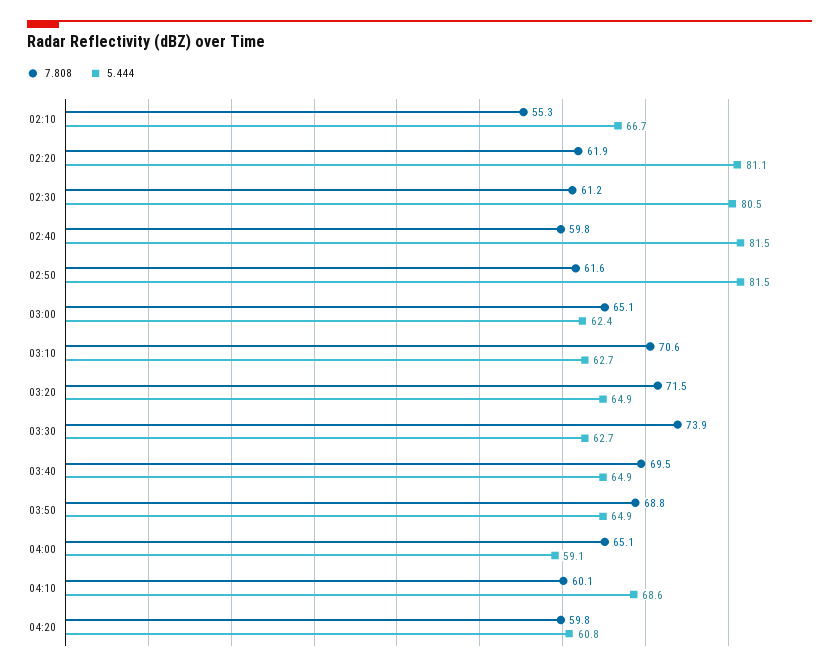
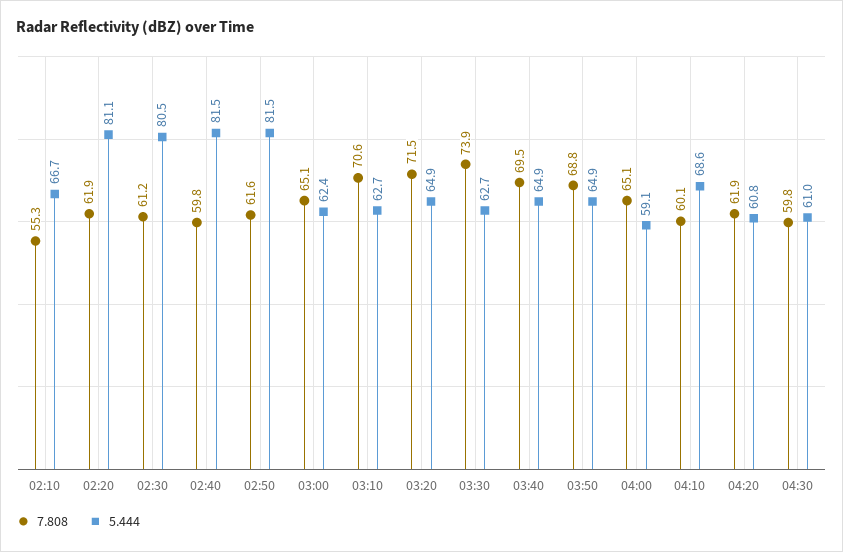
7.808, 04:20: 59.8 -> 61.9
7.808, 04:30: none -> 59.8
5.444, 04:30: none -> 61

